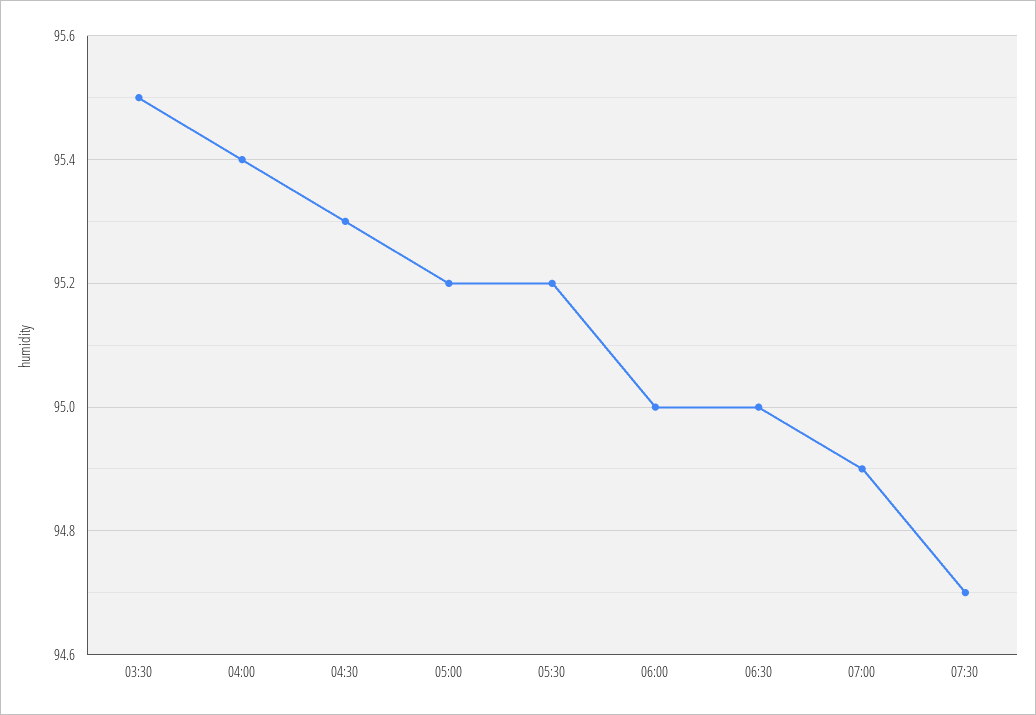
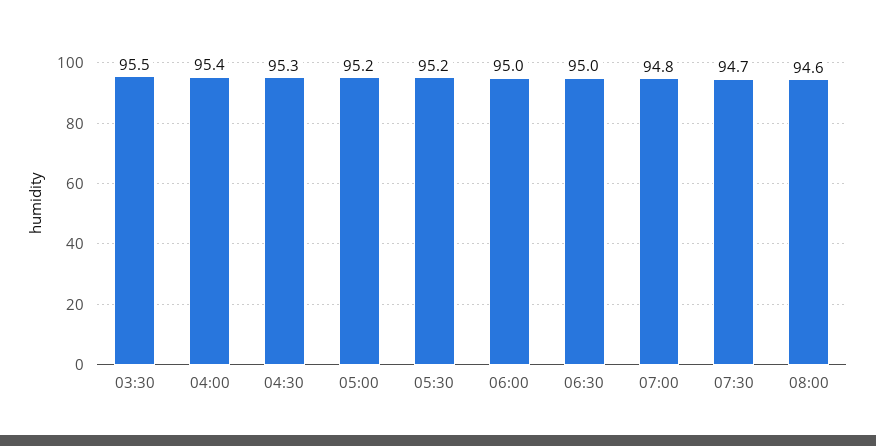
07:00: 94.9 -> 94.8
08:00: none -> 94.6

